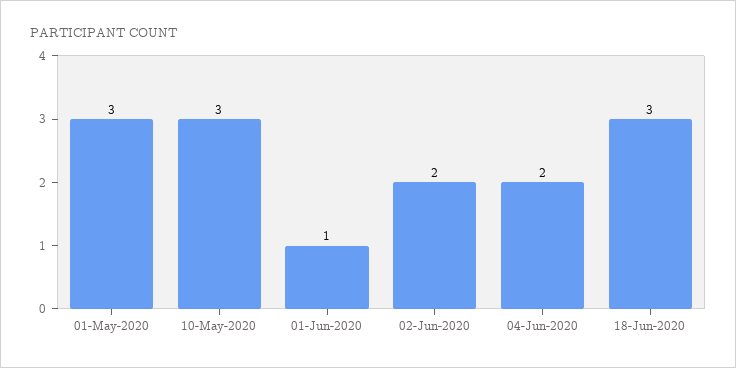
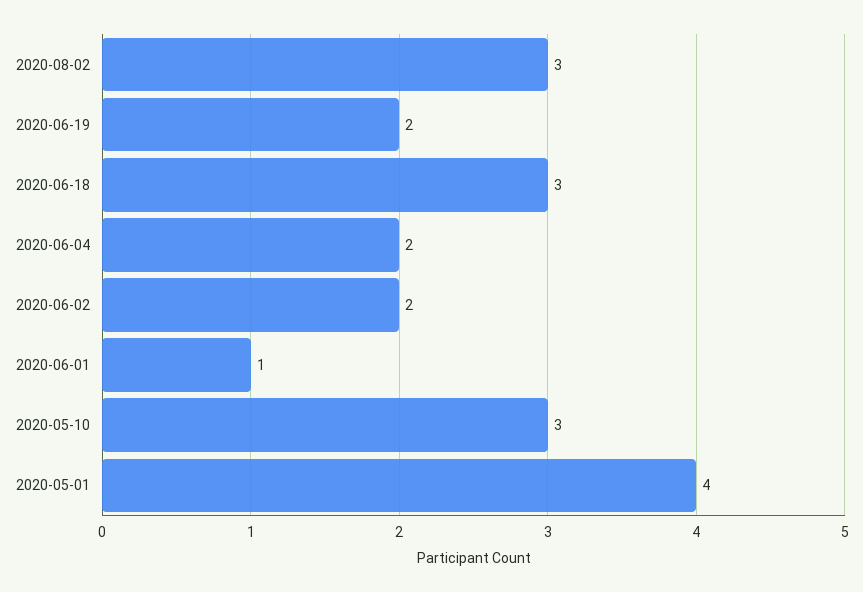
01-May-2020: 3 -> 4
2020-08-02: none -> 3
2020-06-19: none -> 2

